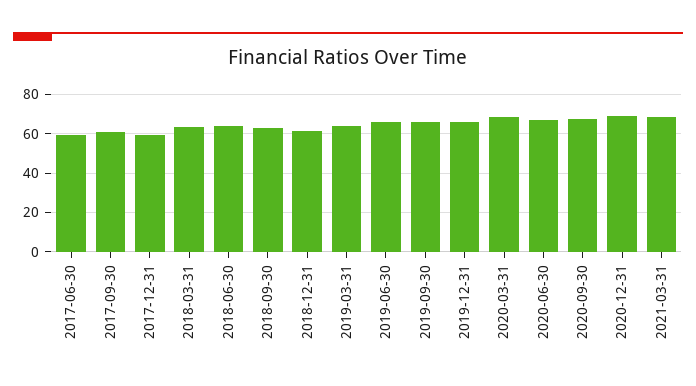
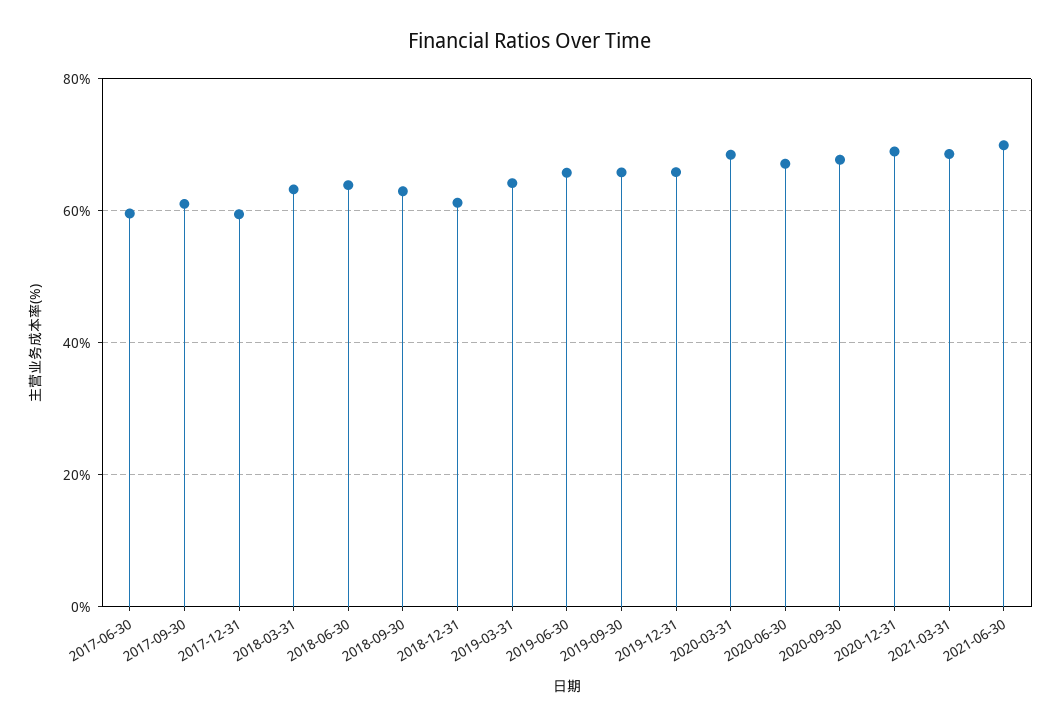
2021-06-30: none -> 70

